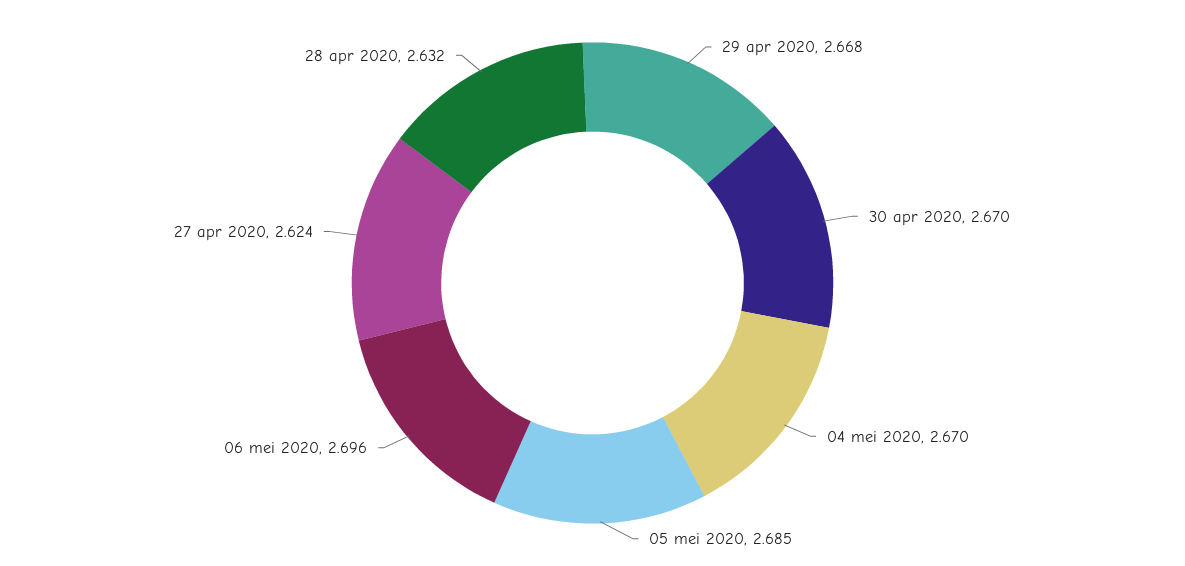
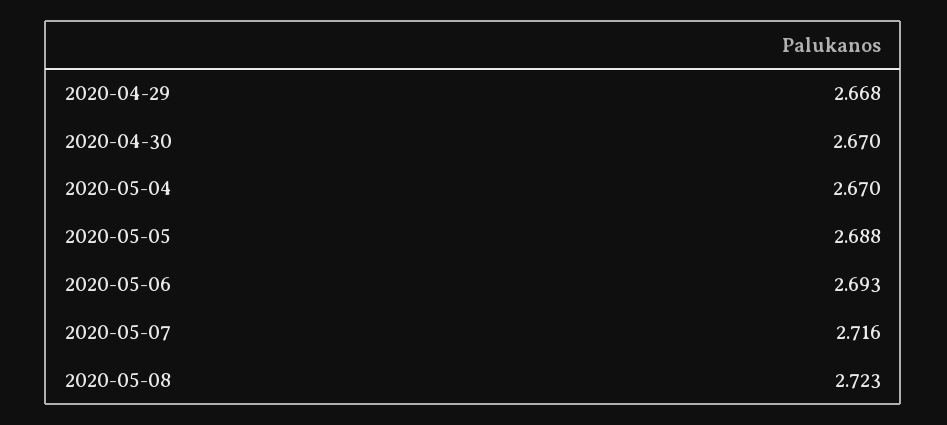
05 mei 2020: 2.685 -> 2.688
06 mei 2020: 2.696 -> 2.693
27 apr 2020: 2.624 -> none
28 apr 2020: 2.632 -> none
2020-05-07: none -> 2.716
2020-05-08: none -> 2.723

